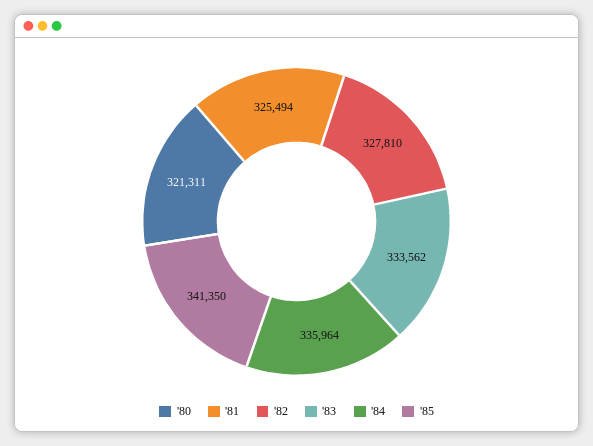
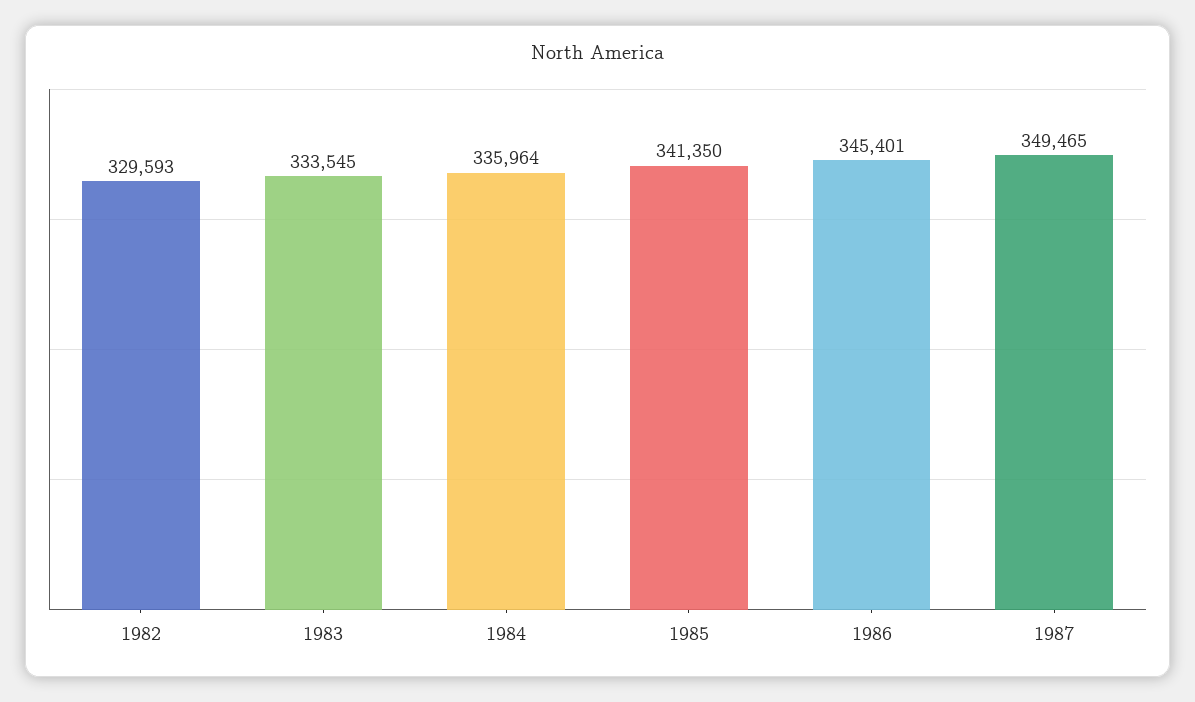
'80: 321311 -> none
'81: 325494 -> none
'82: 327810 -> 329593
'83: 333562 -> 333545
1986: none -> 345401
1987: none -> 349465

